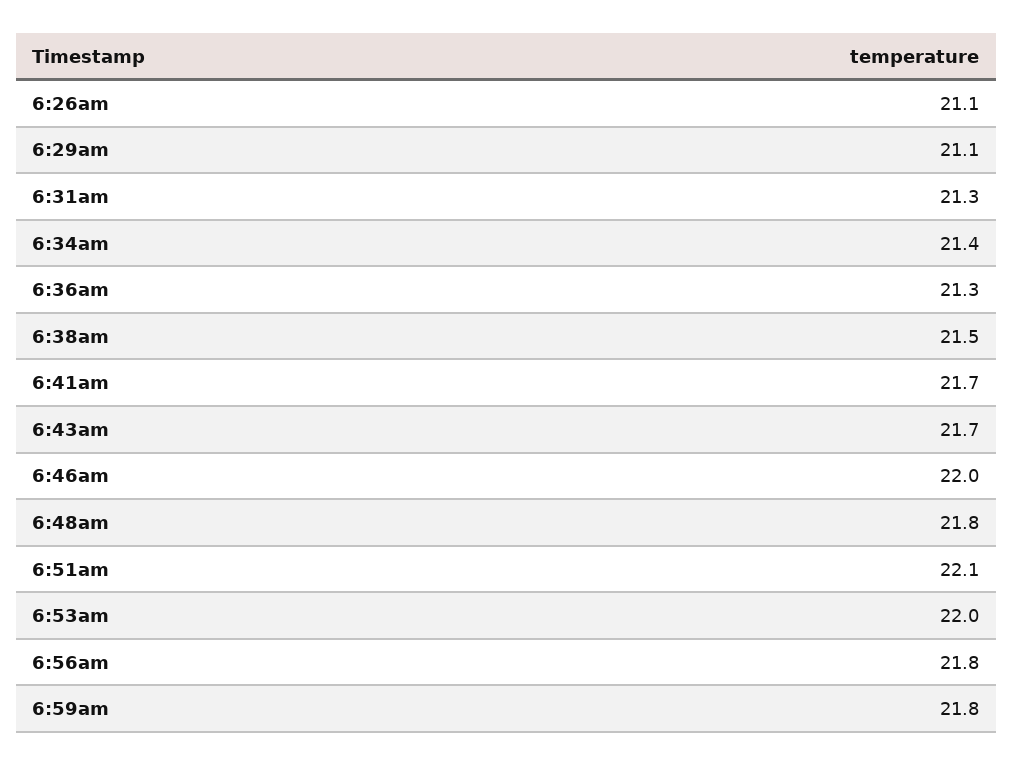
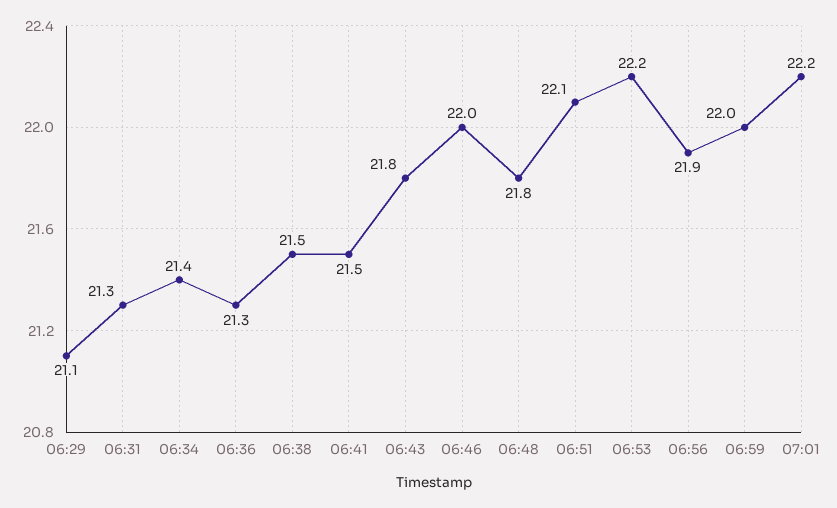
6:26am: 21.1 -> none
6:41am: 21.7 -> 21.5
6:43am: 21.7 -> 21.8
6:53am: 22 -> 22.2
6:56am: 21.8 -> 21.9
6:59am: 21.8 -> 22
07:01: none -> 22.2

